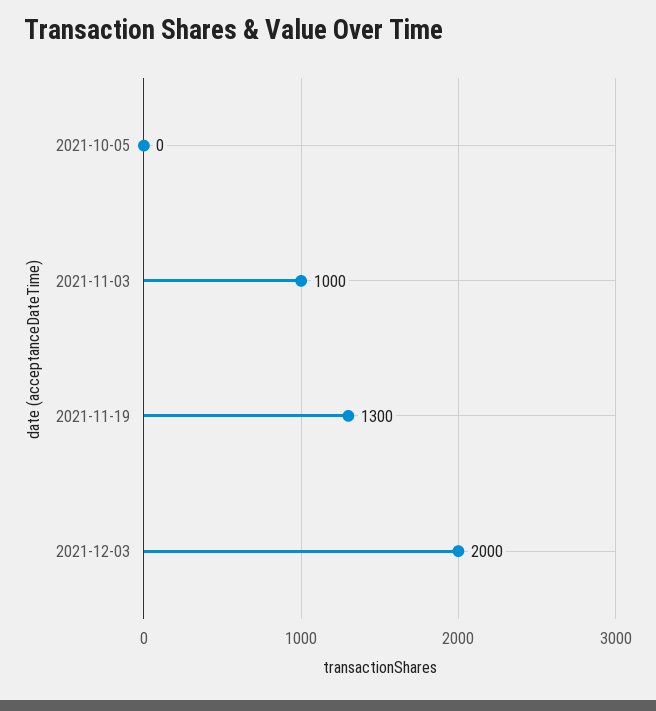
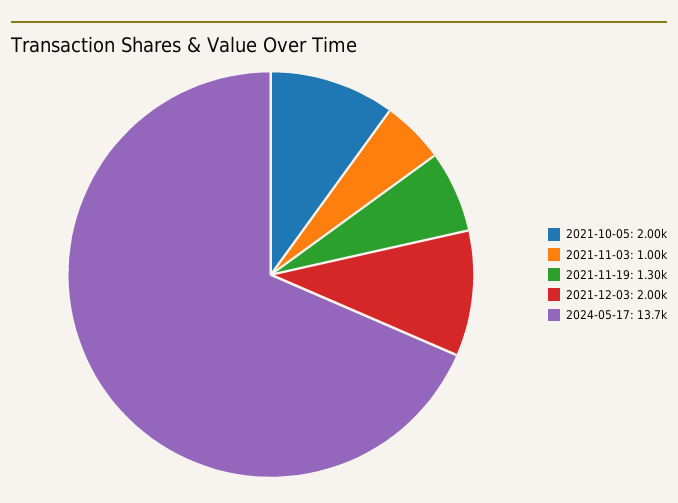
2021-10-05: 0 -> 2000
2024-05-17: none -> 13700

